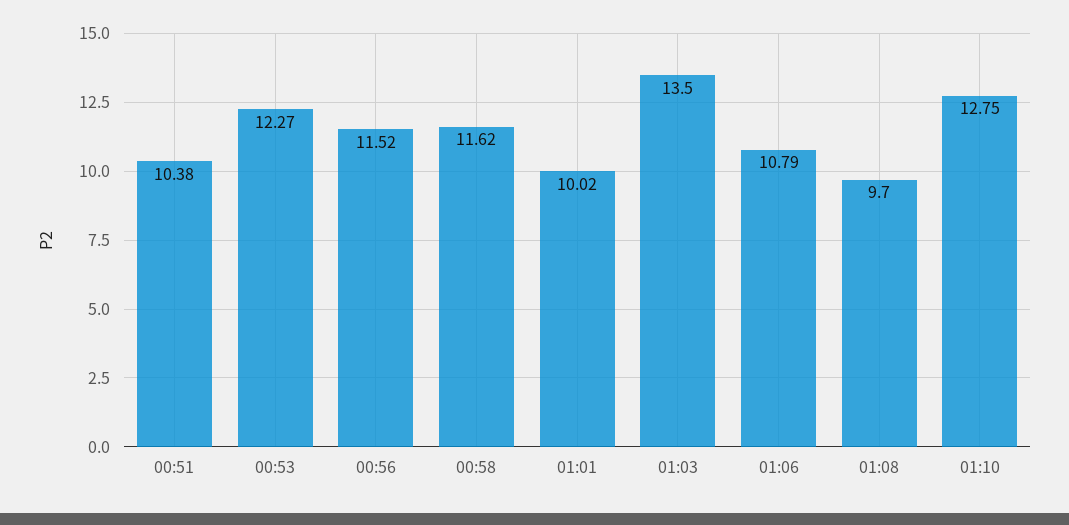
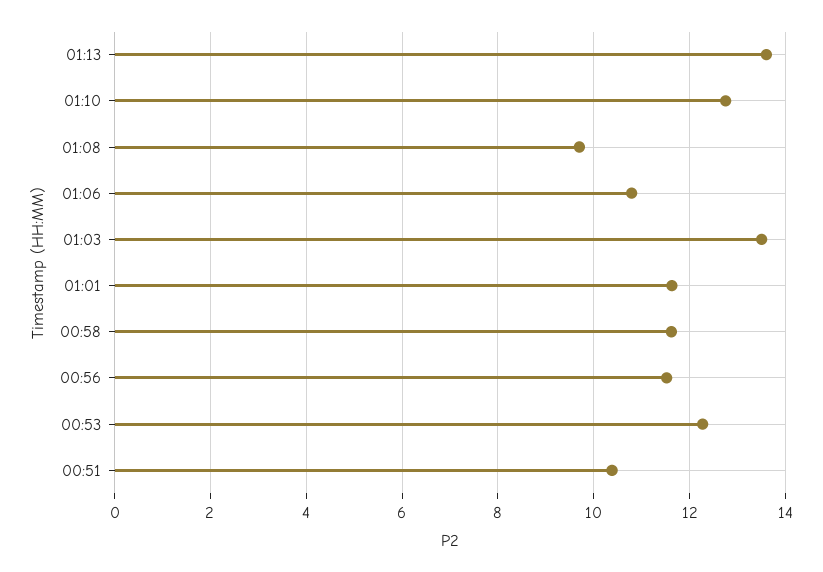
01:01: 10.02 -> 11.6
01:13: none -> 13.6

